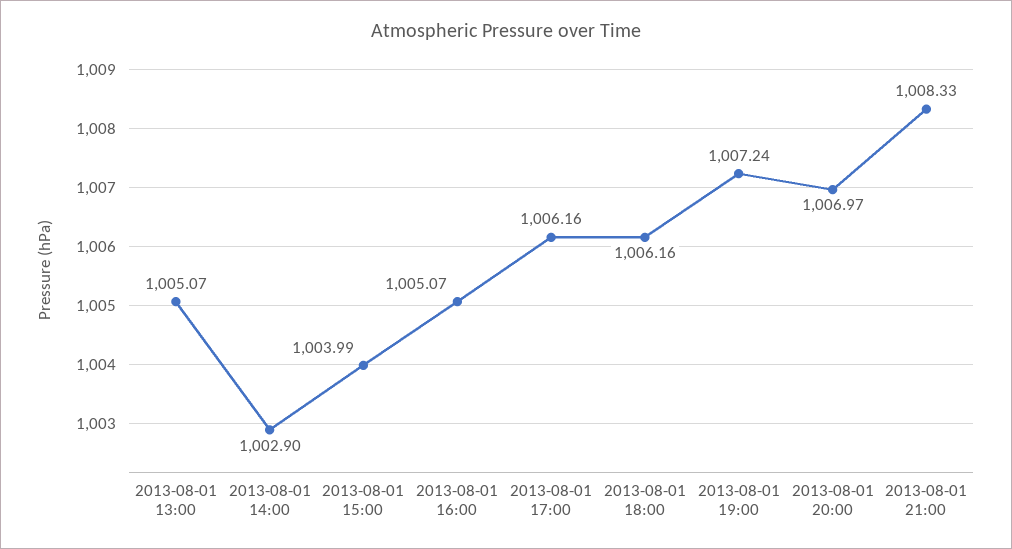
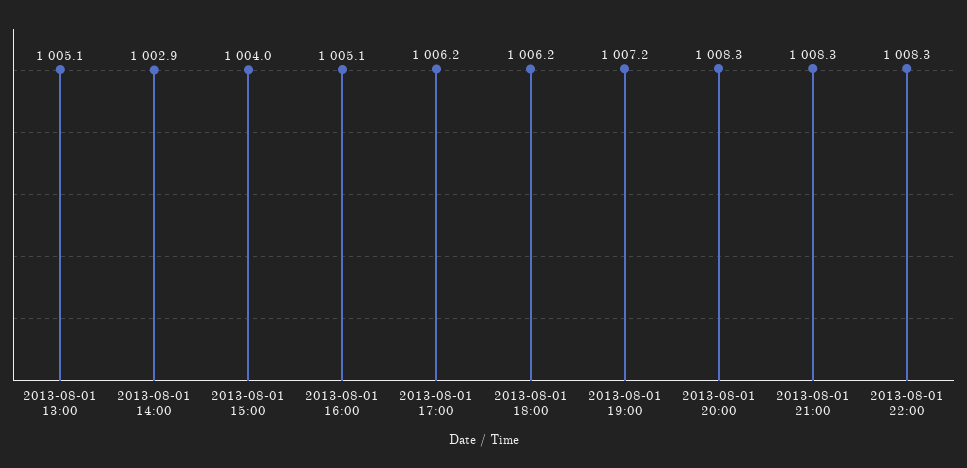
2013-08-01 20:00: 1006.97 -> 1008.3
2013-08-01 22:00: none -> 1008.3

